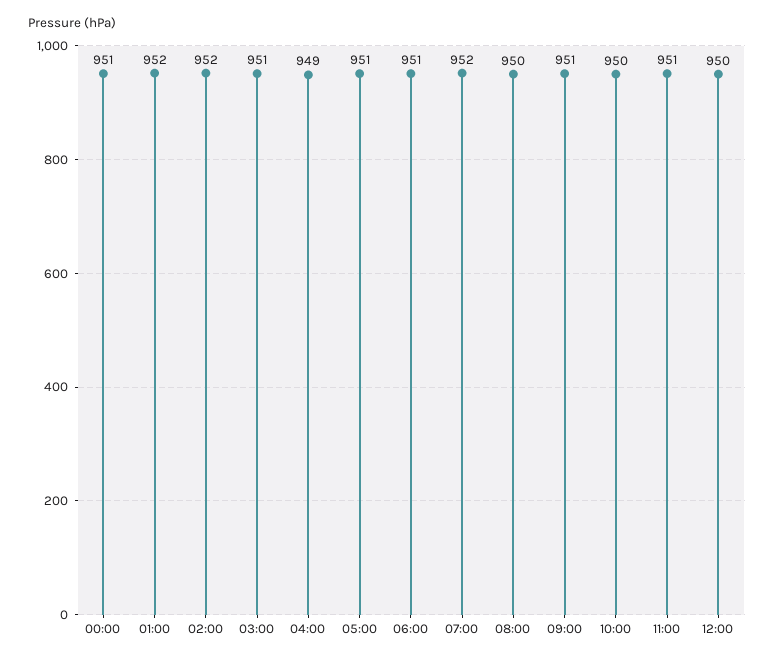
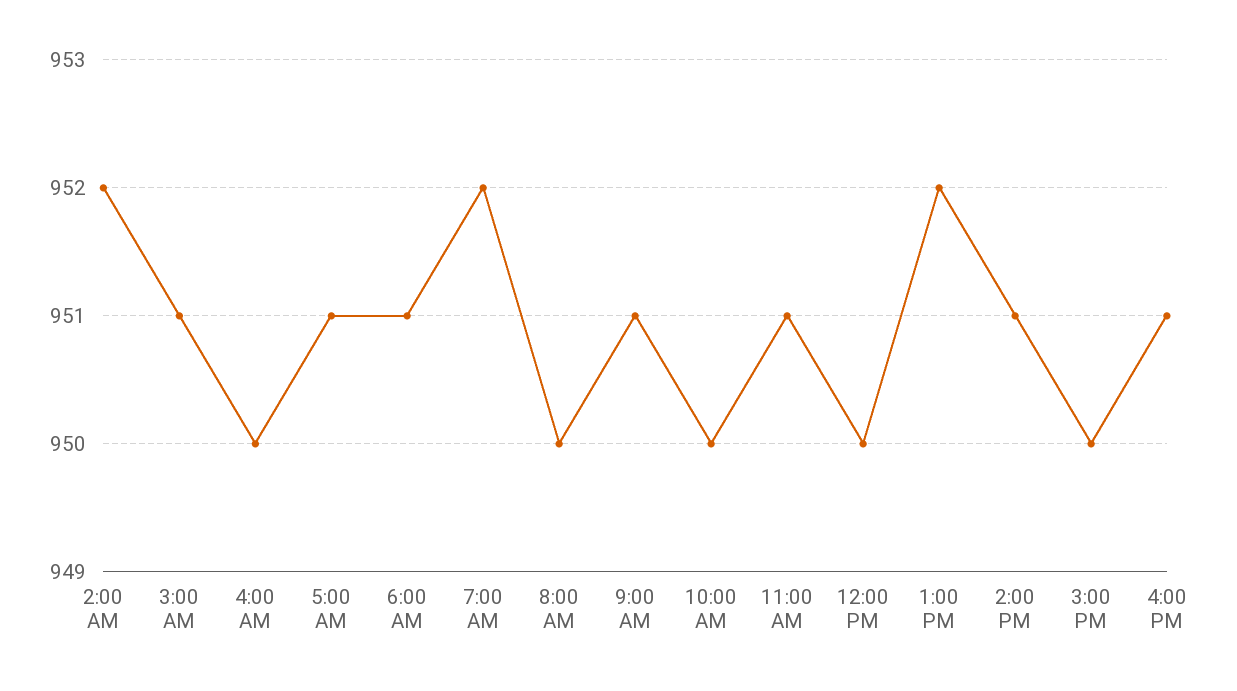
00:00: 951 -> none
01:00: 952 -> none
04:00: 949 -> 950
1:00 PM: none -> 952
2:00 PM: none -> 951
3:00 PM: none -> 950
4:00 PM: none -> 951

